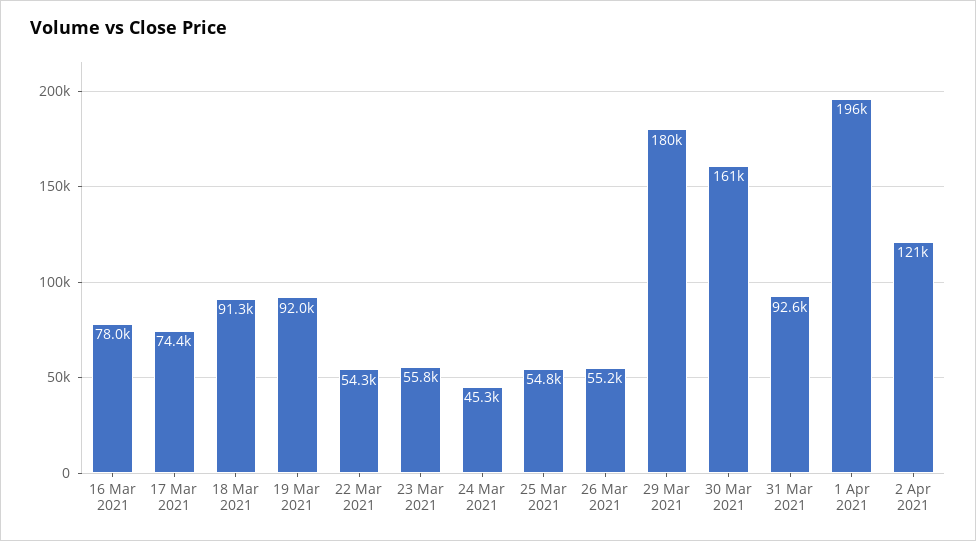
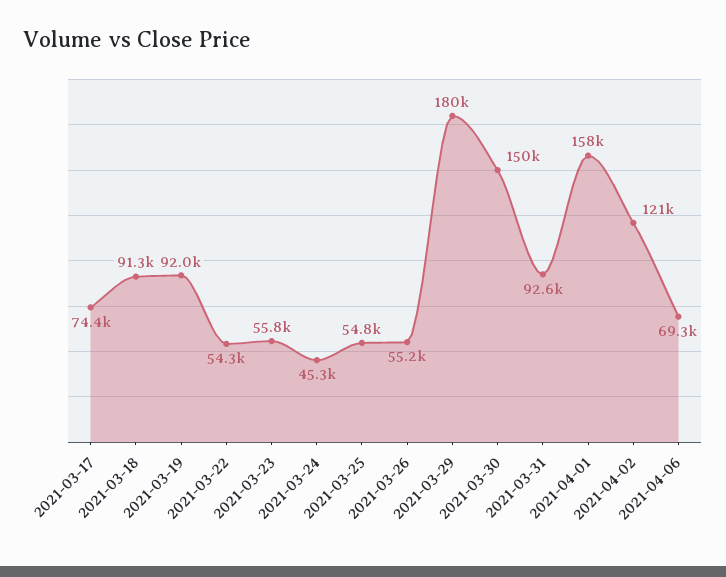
16 Mar 2021: 78000 -> none
30 Mar 2021: 161000 -> 150000
1 Apr 2021: 196000 -> 158000
2021-04-06: none -> 69300

